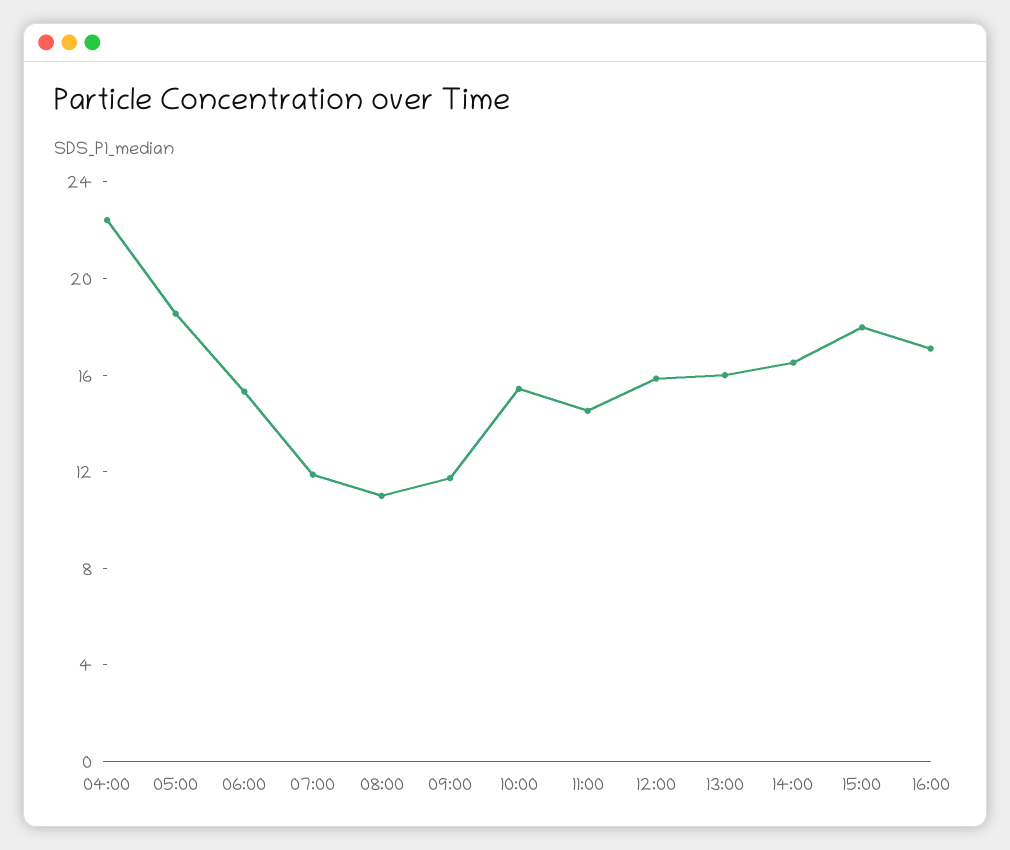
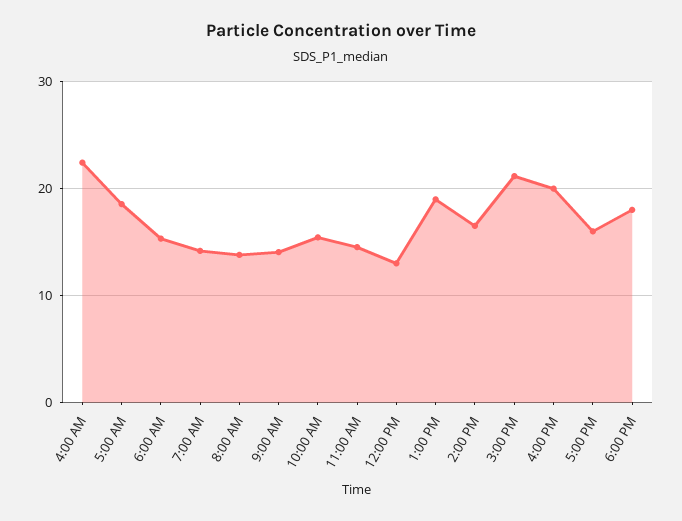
07:00: 12 -> 14
08:00: 11 -> 14
09:00: 12 -> 14
12:00: 16 -> 13
13:00: 16 -> 19
15:00: 18 -> 21
16:00: 17 -> 20
5:00 PM: none -> 16
6:00 PM: none -> 18

